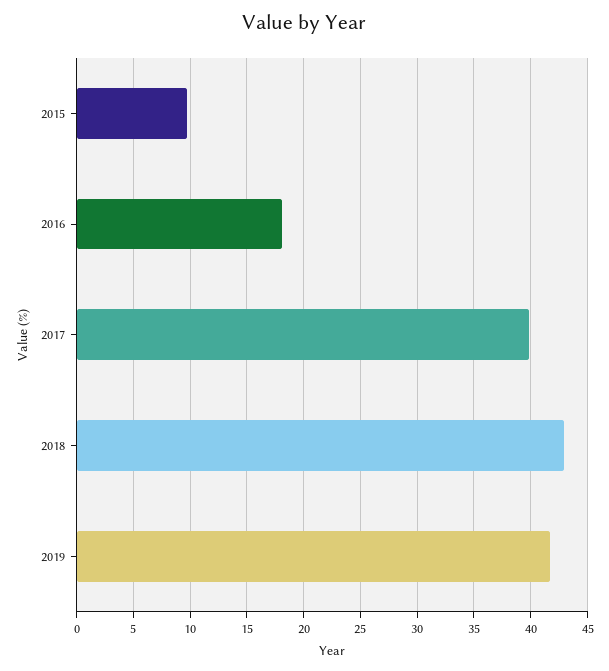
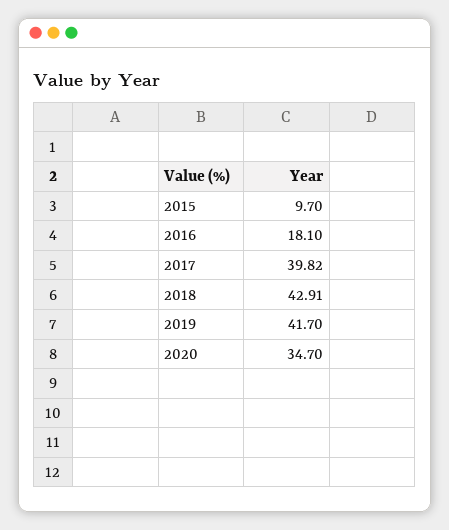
2020: none -> 34.7

